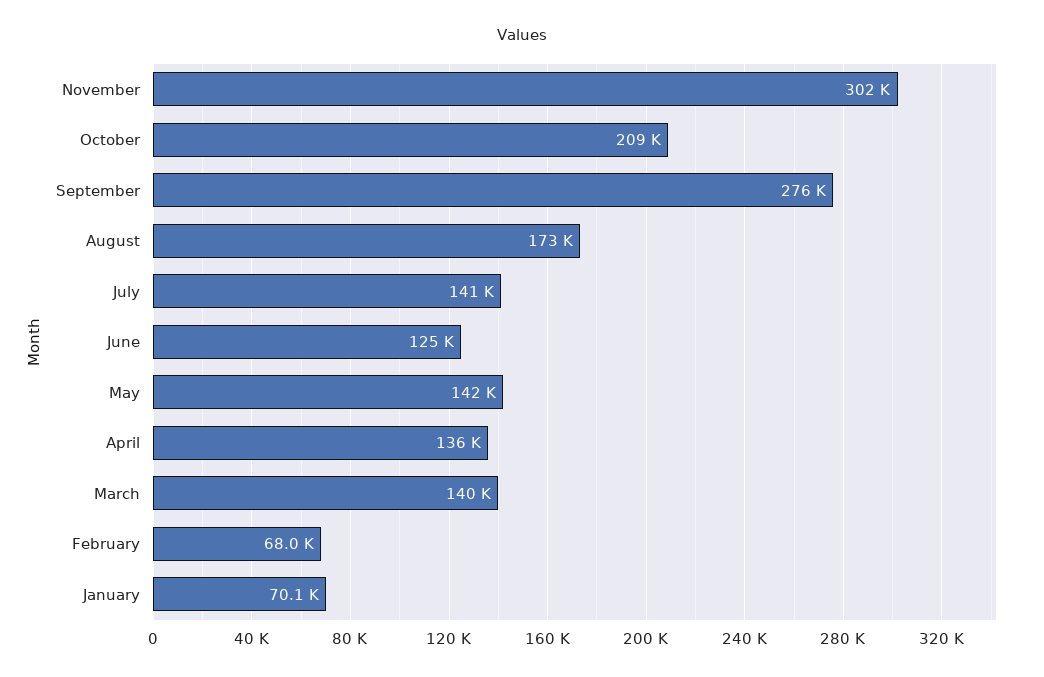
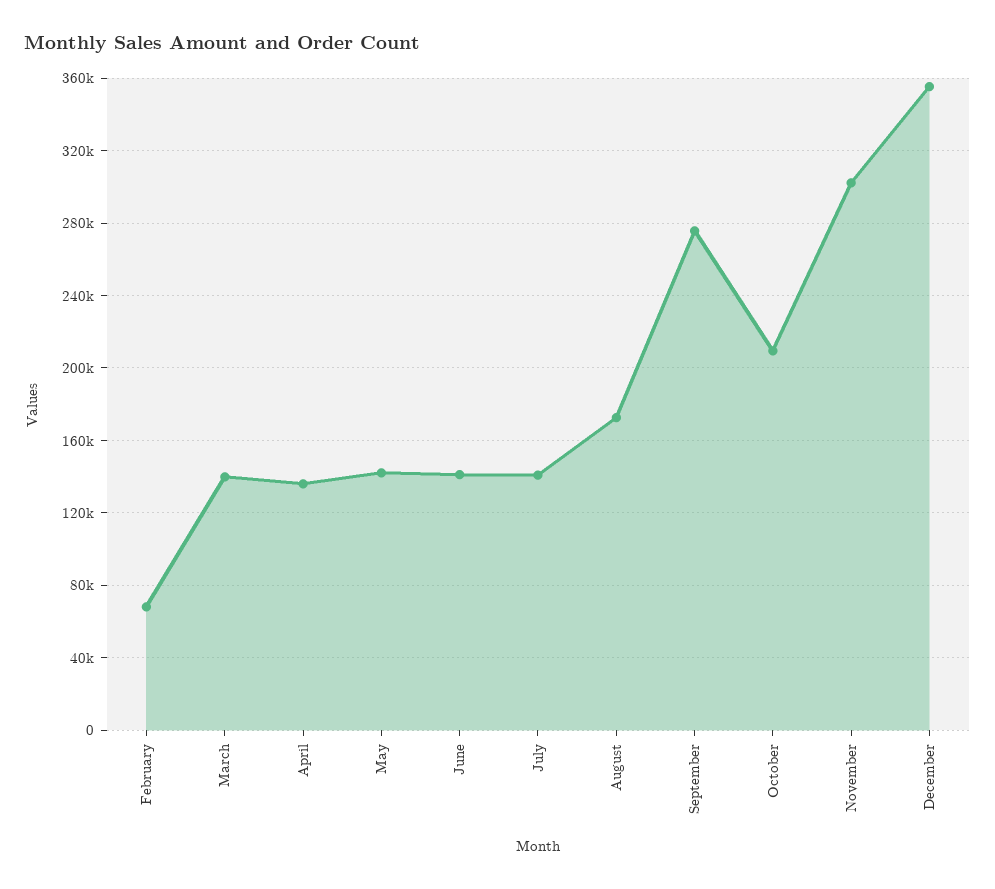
June: 125000 -> 140000
January: 70100 -> none
December: none -> 355000

